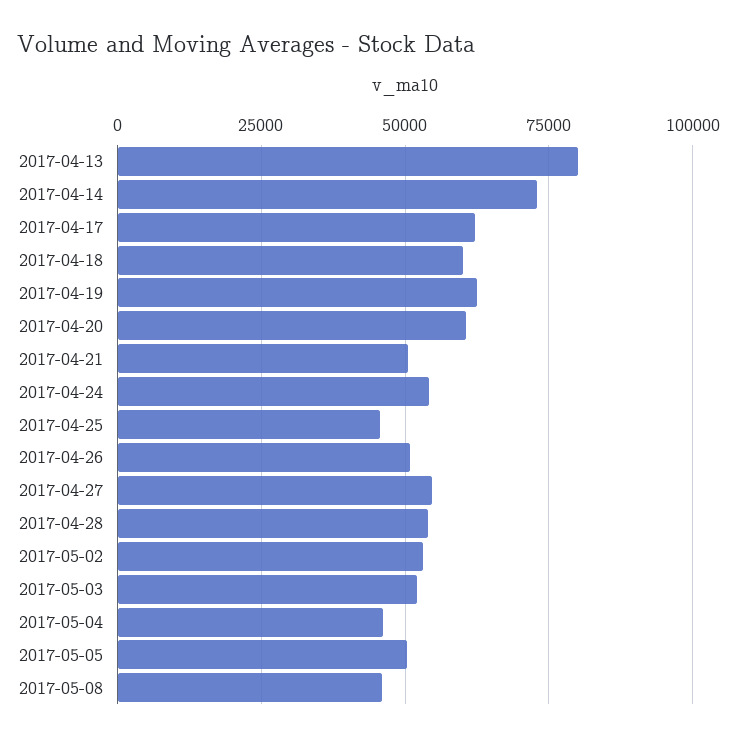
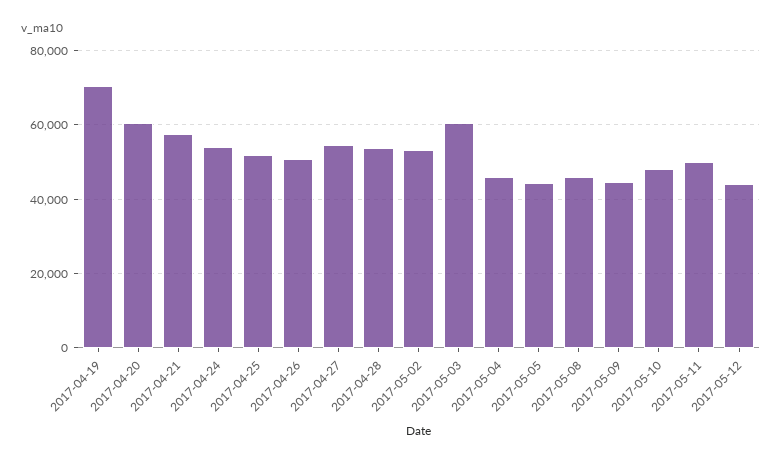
2017-04-13: 80000 -> none
2017-04-14: 72500 -> none
2017-04-17: 62500 -> none
2017-04-18: 60000 -> none
2017-04-19: 62500 -> 70000
2017-04-21: 50000 -> 58000
2017-04-25: 45000 -> 52000
2017-05-03: 52500 -> 60000
2017-05-05: 50000 -> 44000
2017-05-09: none -> 44000
2017-05-10: none -> 48000
2017-05-11: none -> 50000
2017-05-12: none -> 44000

